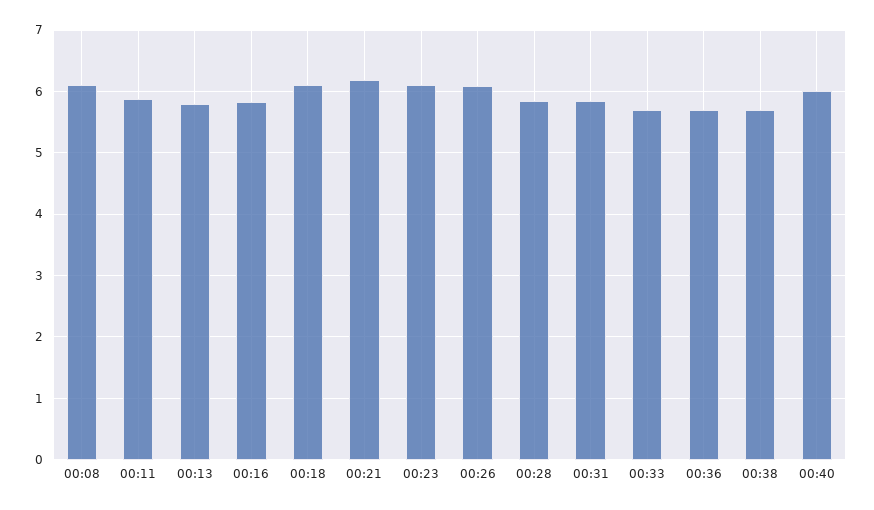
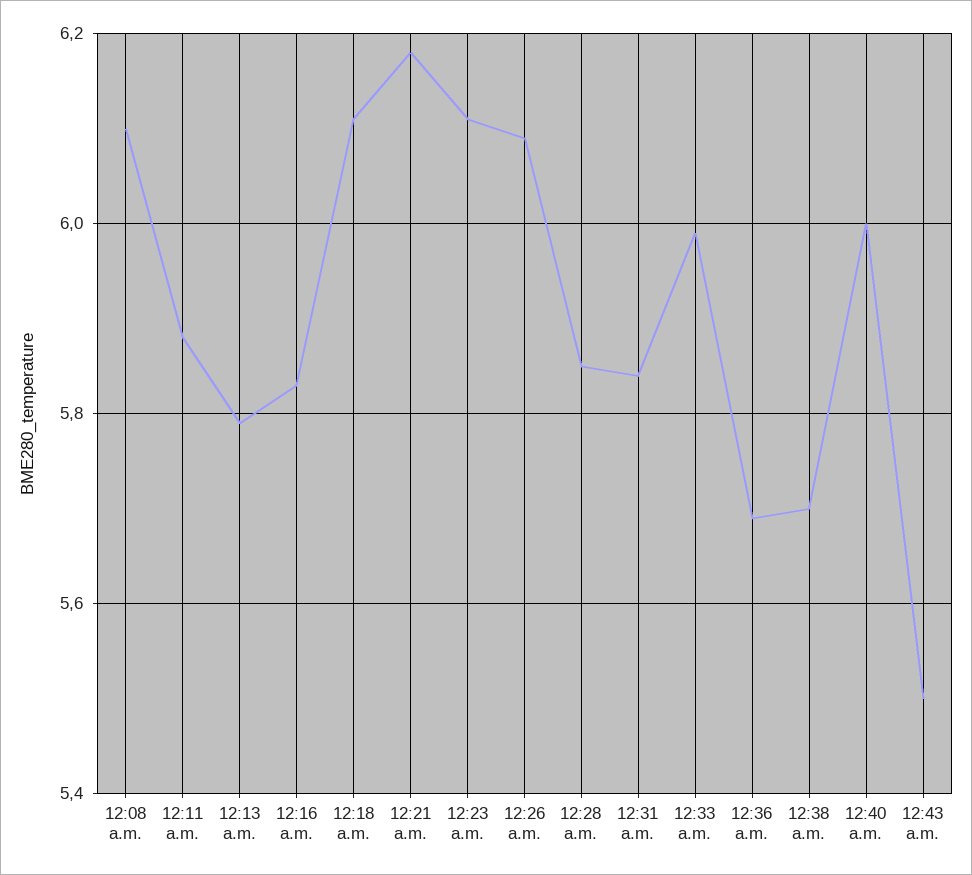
00:33: 5.7 -> 6
12:43 a.m.: none -> 5.5

